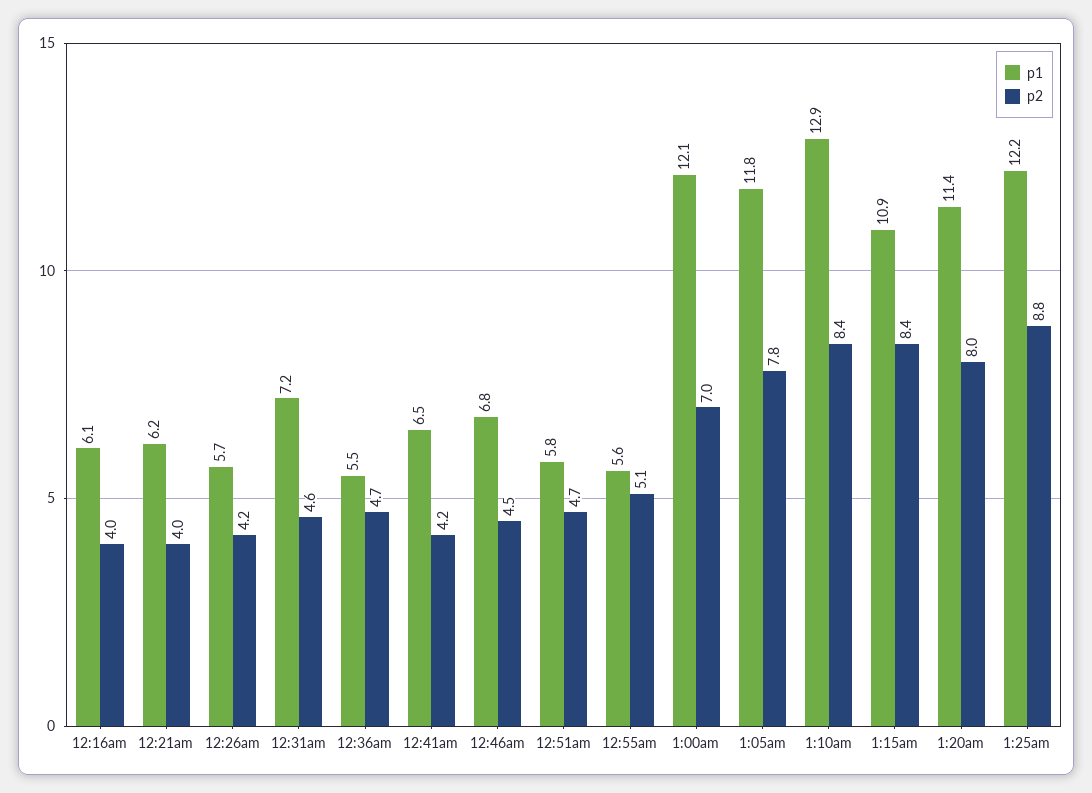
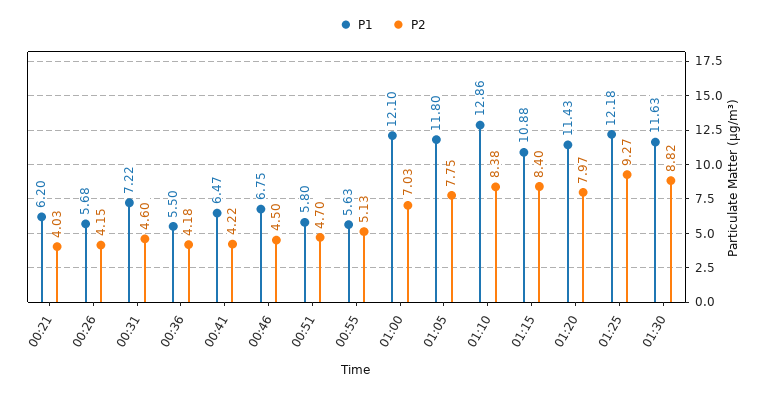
p1, 12:16am: 6.1 -> none
p2, 12:16am: 4 -> none
p2, 12:36am: 4.7 -> 4.18
p2, 1:25am: 8.8 -> 9.27
p1, 01:30: none -> 11.63
p2, 01:30: none -> 8.82

